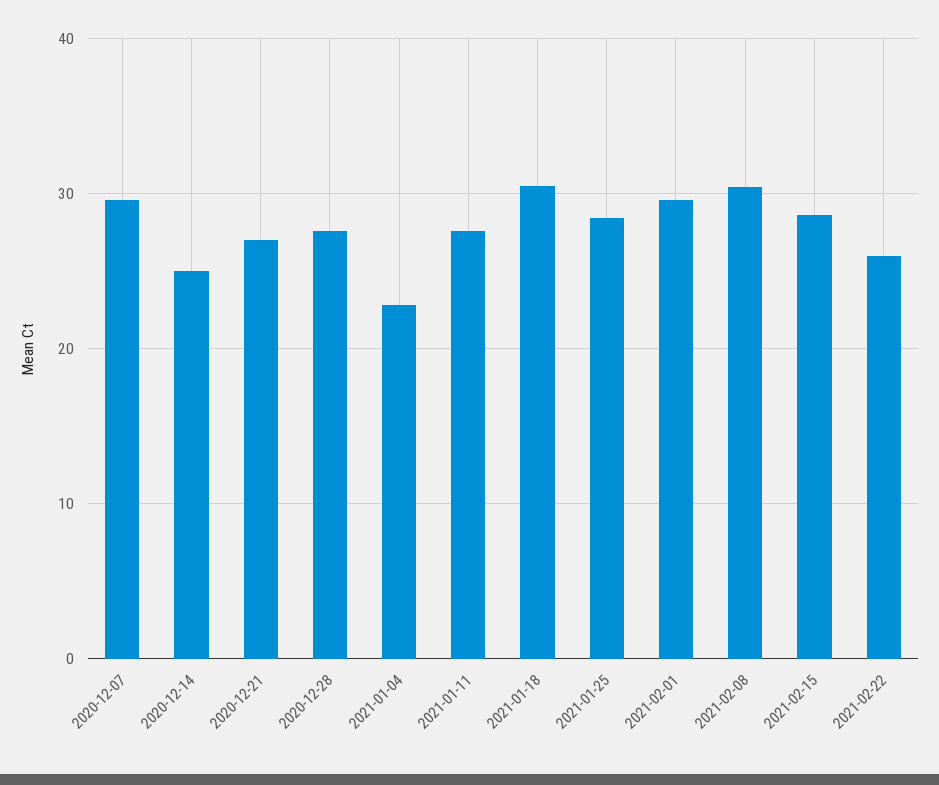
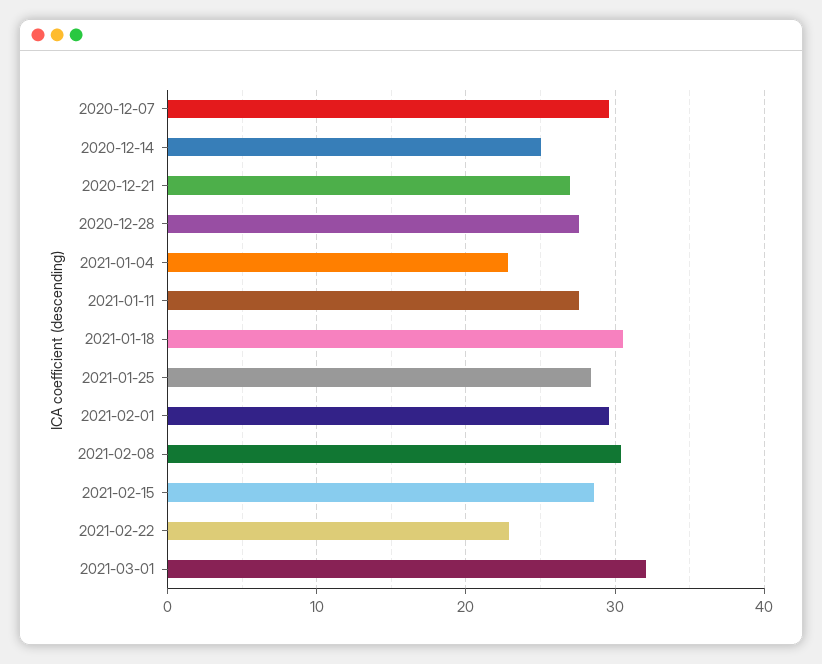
2021-02-22: 26 -> 23
2021-03-01: none -> 32

